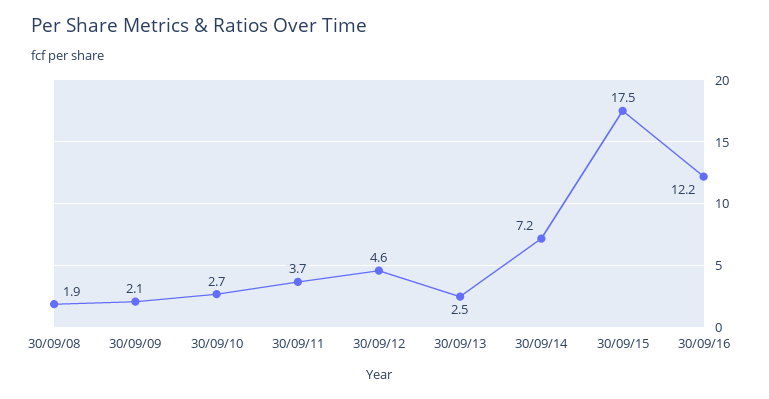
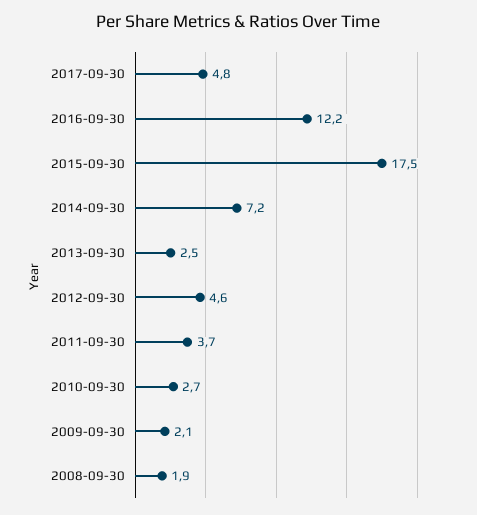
2017-09-30: none -> 4.8

